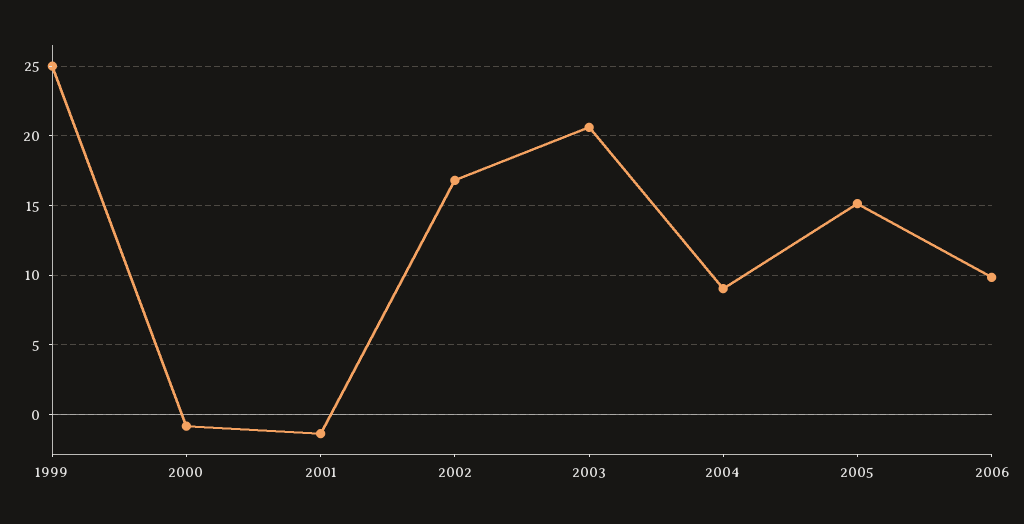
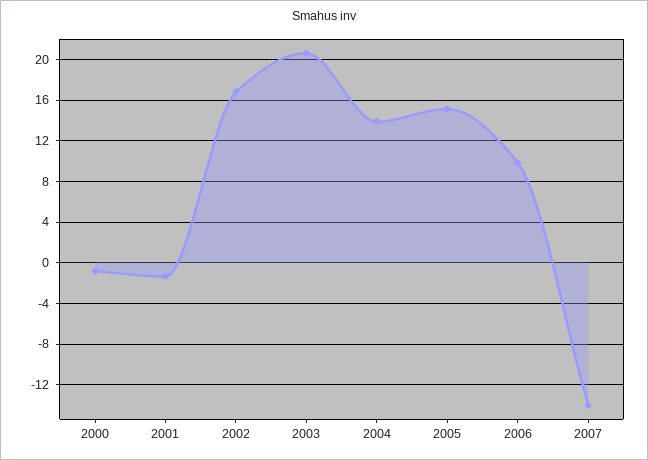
1999: 25 -> none
2004: 9 -> 14
2007: none -> -14

